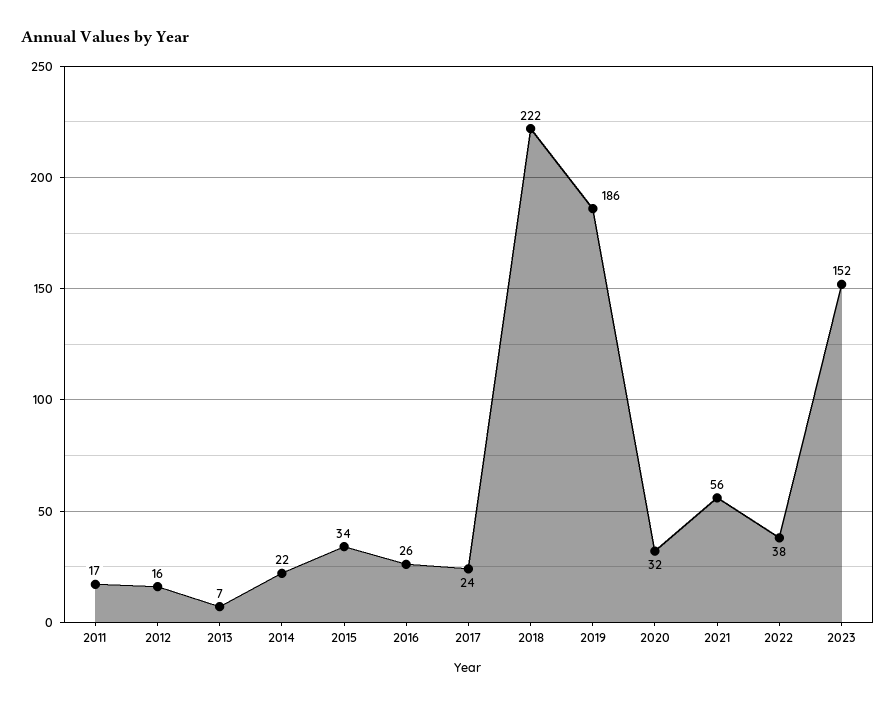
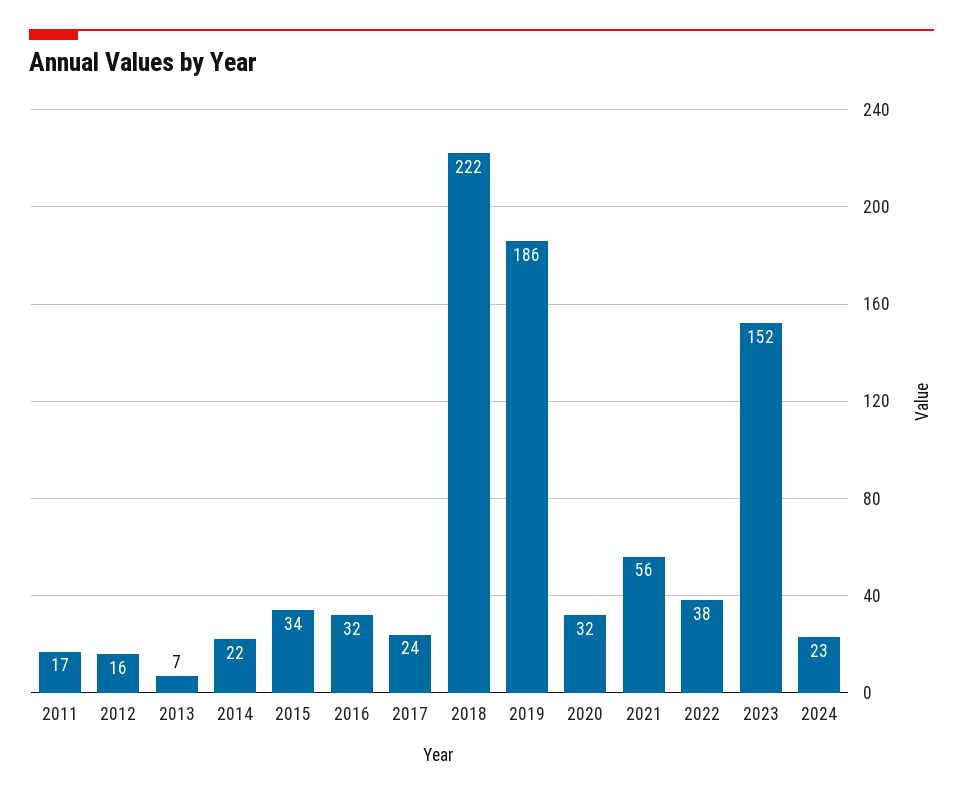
2016: 26 -> 32
2024: none -> 23

